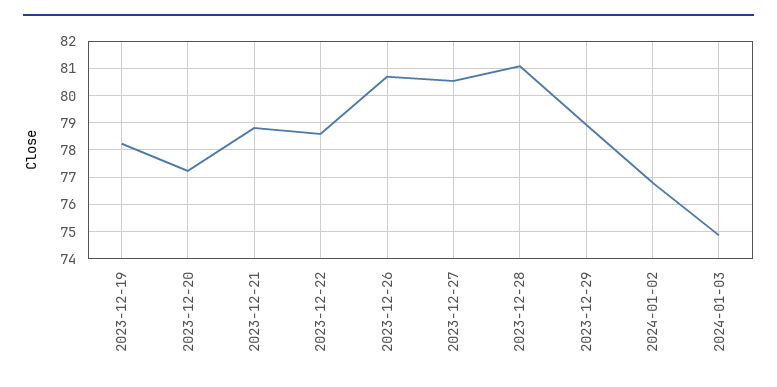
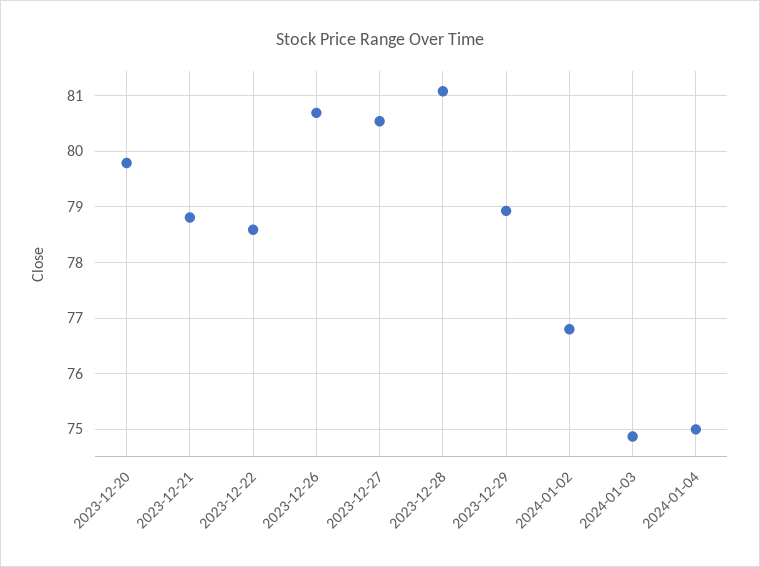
2023-12-19: 78.25 -> none
2023-12-20: 77.25 -> 79.8
2024-01-04: none -> 75

